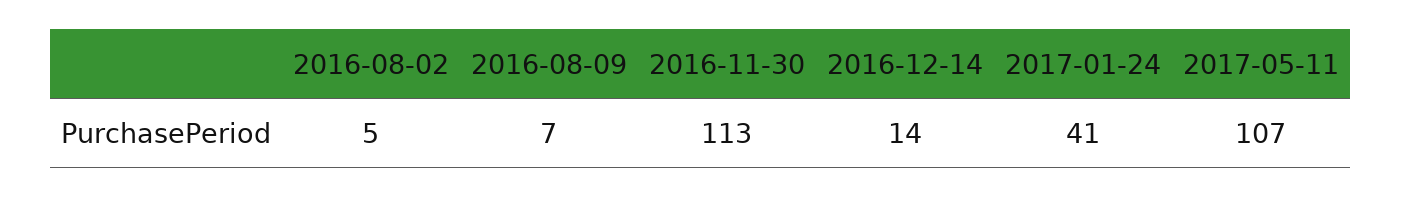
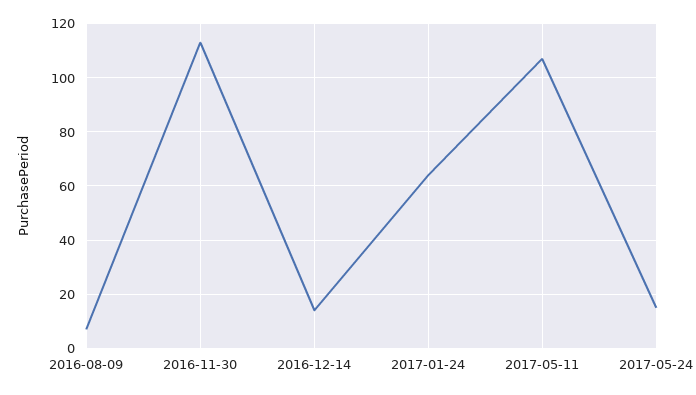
2016-08-02: 5 -> none
2017-01-24: 41 -> 65
2017-05-24: none -> 15

